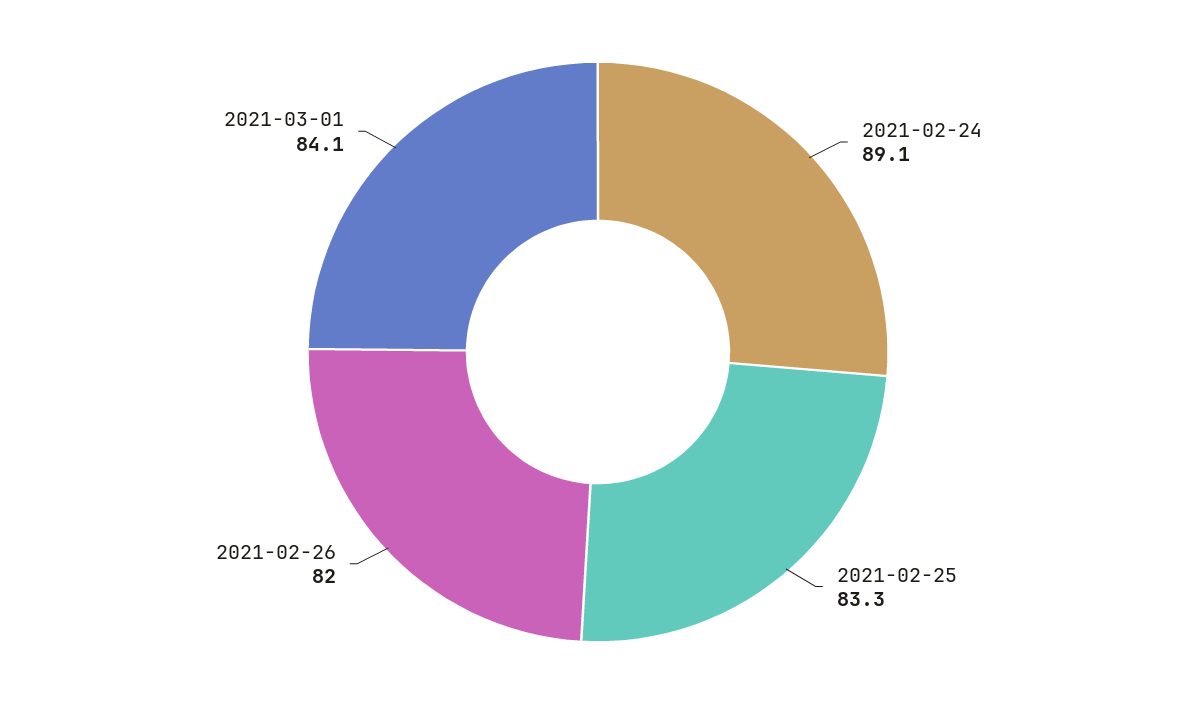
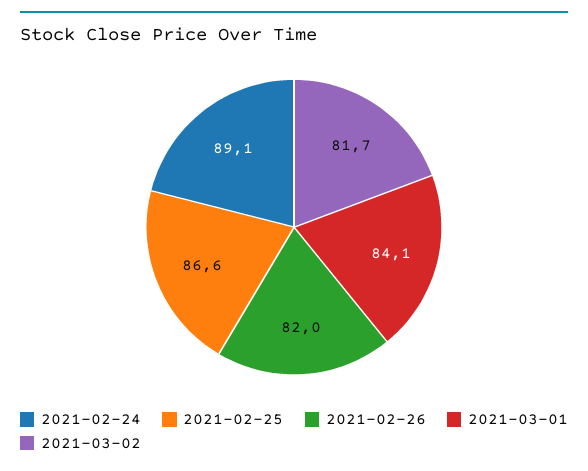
2021-02-25: 83.3 -> 86.6
2021-03-02: none -> 81.7

